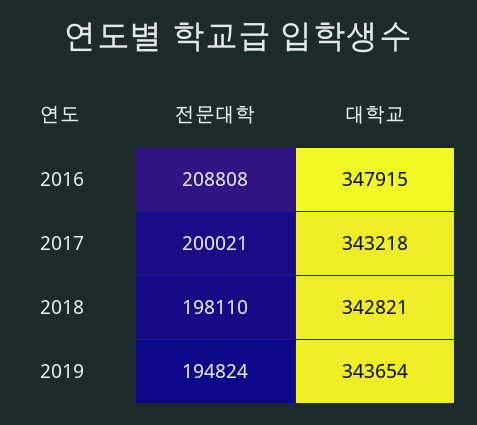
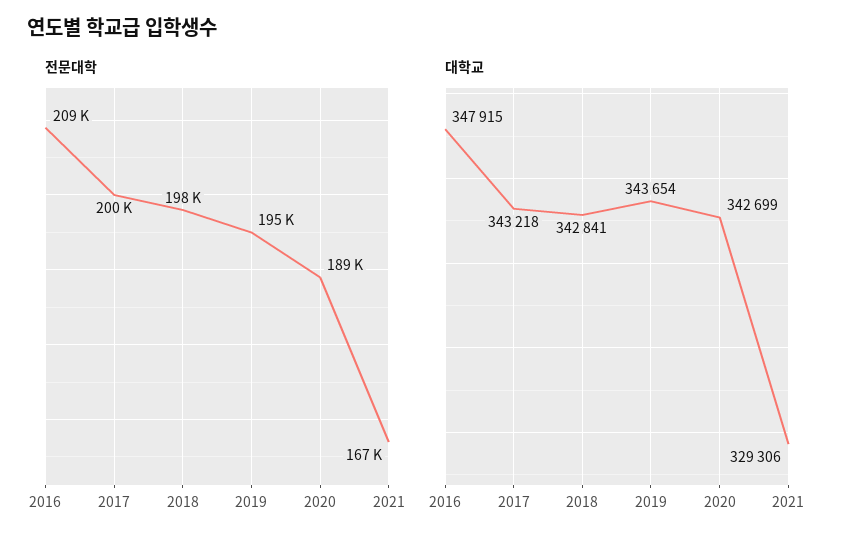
대학교, 2018: 342821 -> 342841
전문대학, 2020: none -> 189000
전문대학, 2021: none -> 167000
대학교, 2020: none -> 342699
대학교, 2021: none -> 329306

